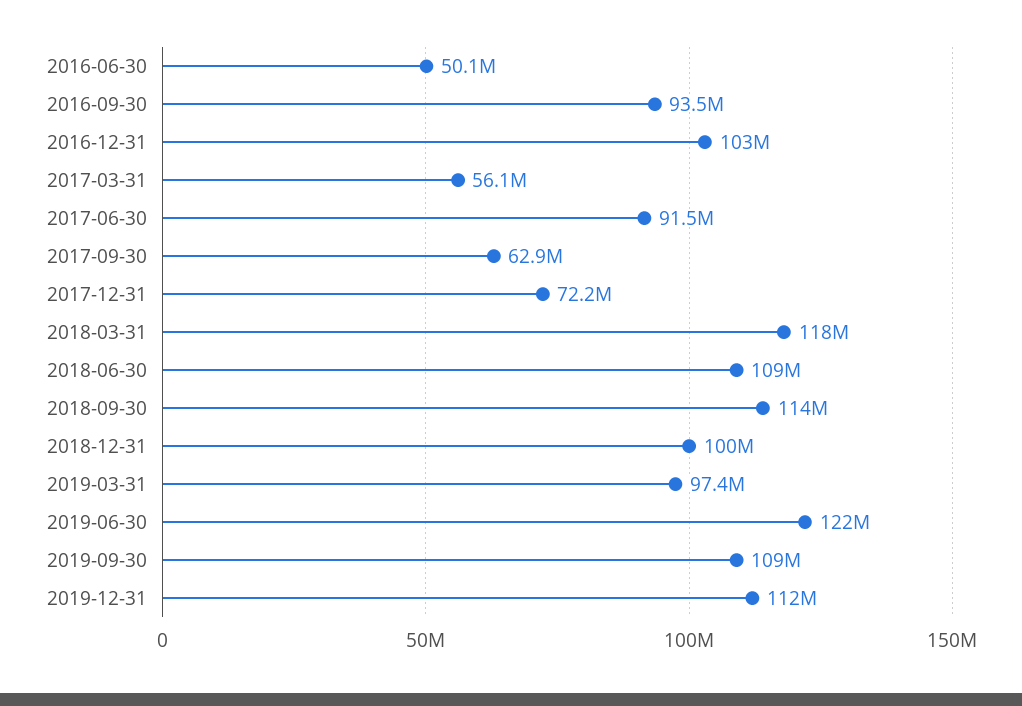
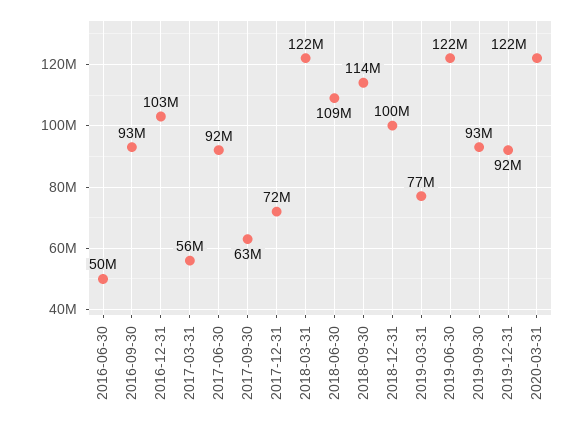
2018-03-31: 118000000 -> 122000000
2019-03-31: 97400000 -> 77000000
2019-09-30: 109000000 -> 93000000
2019-12-31: 112000000 -> 92000000
2020-03-31: none -> 122000000

